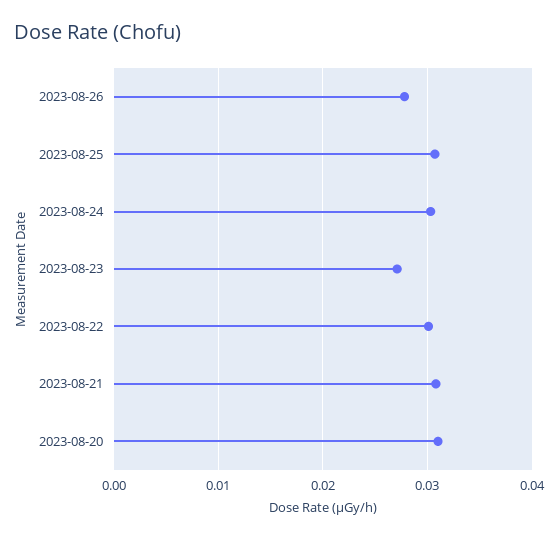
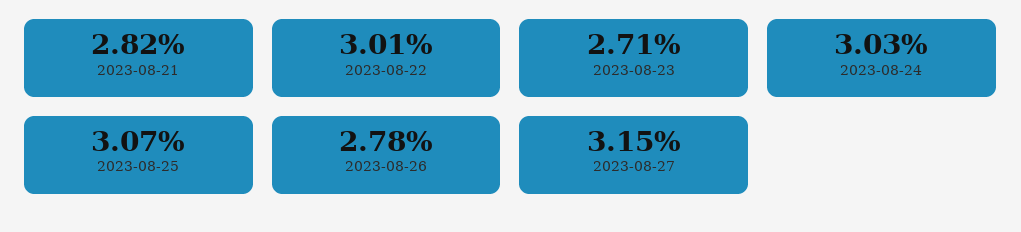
2023-08-21: 0.031 -> 0.0282
2023-08-20: 0.031 -> none
2023-08-27: none -> 0.0315

